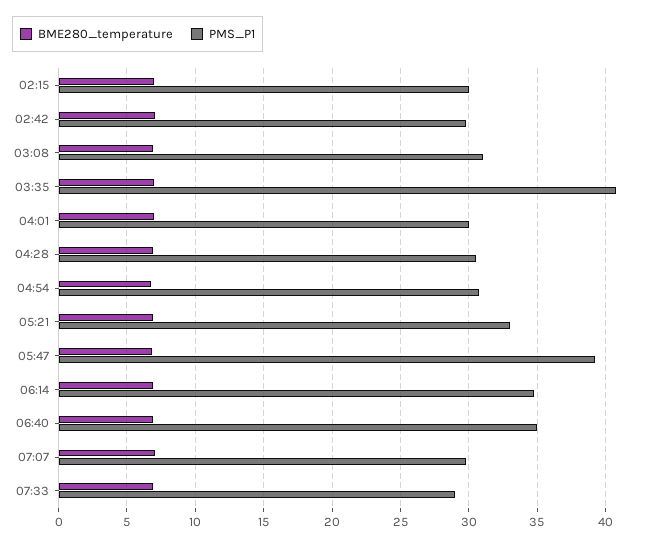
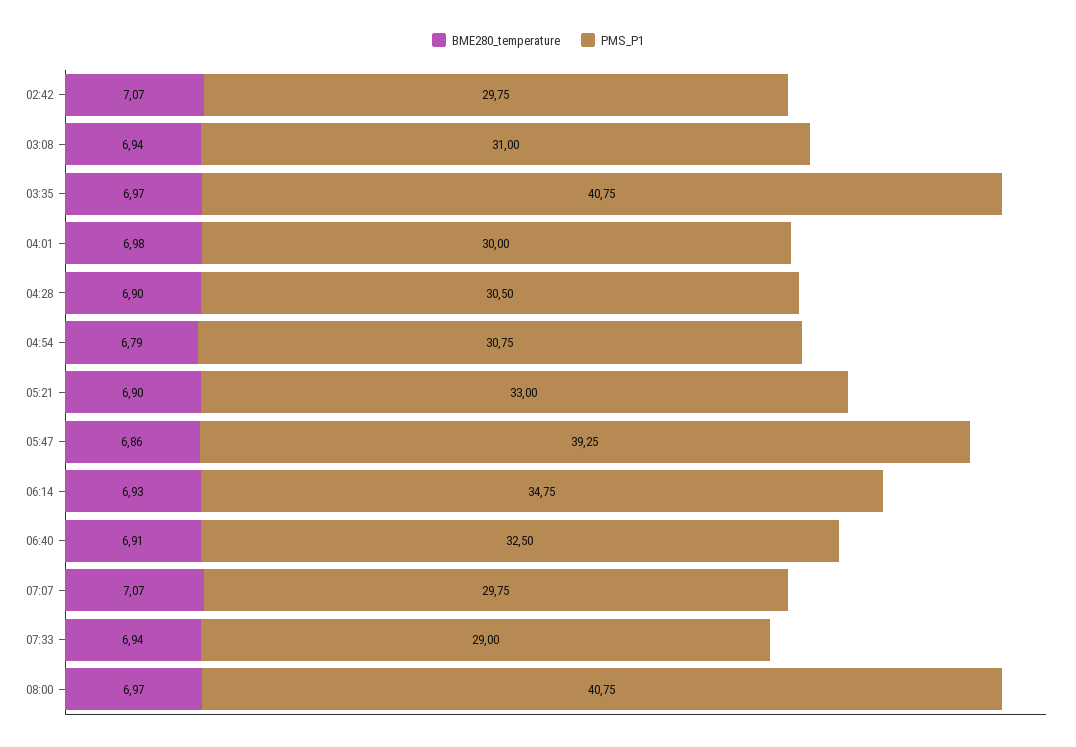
BME280_temperature, 02:15: 7 -> none
PMS_P1, 02:15: 30 -> none
PMS_P1, 06:40: 35 -> 32.5
BME280_temperature, 08:00: none -> 6.97
PMS_P1, 08:00: none -> 40.75

